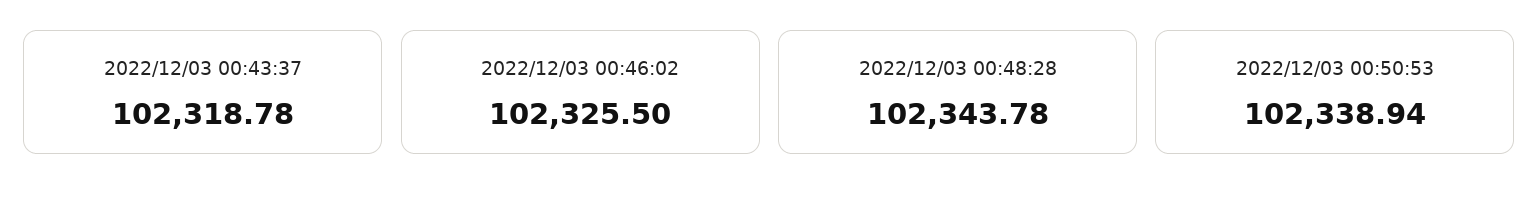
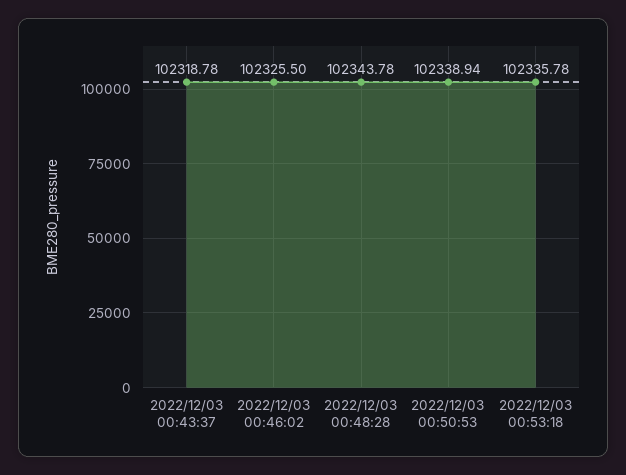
2022/12/03 00:53:18: none -> 102335.78

